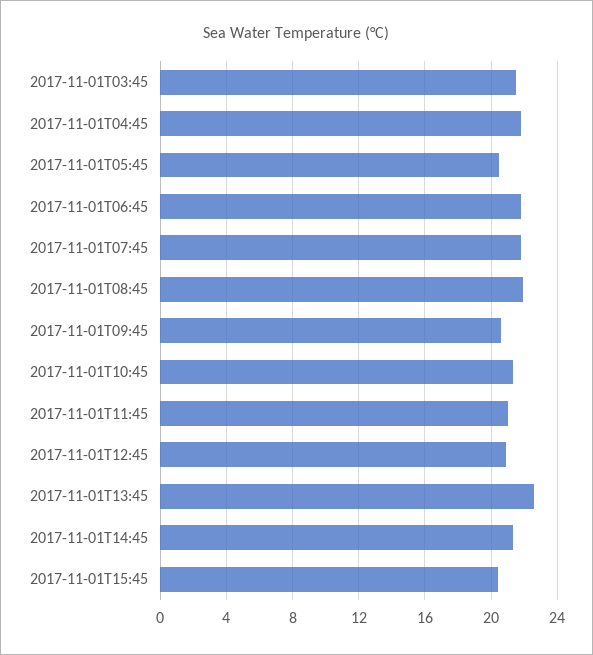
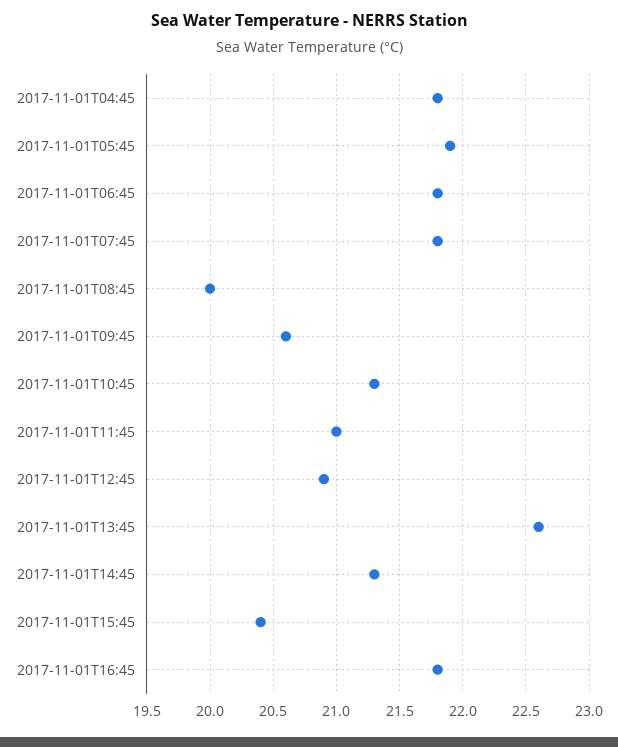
2017-11-01T03:45: 21.5 -> none
2017-11-01T05:45: 20.5 -> 21.9
2017-11-01T08:45: 22 -> 20
2017-11-01T16:45: none -> 21.8

